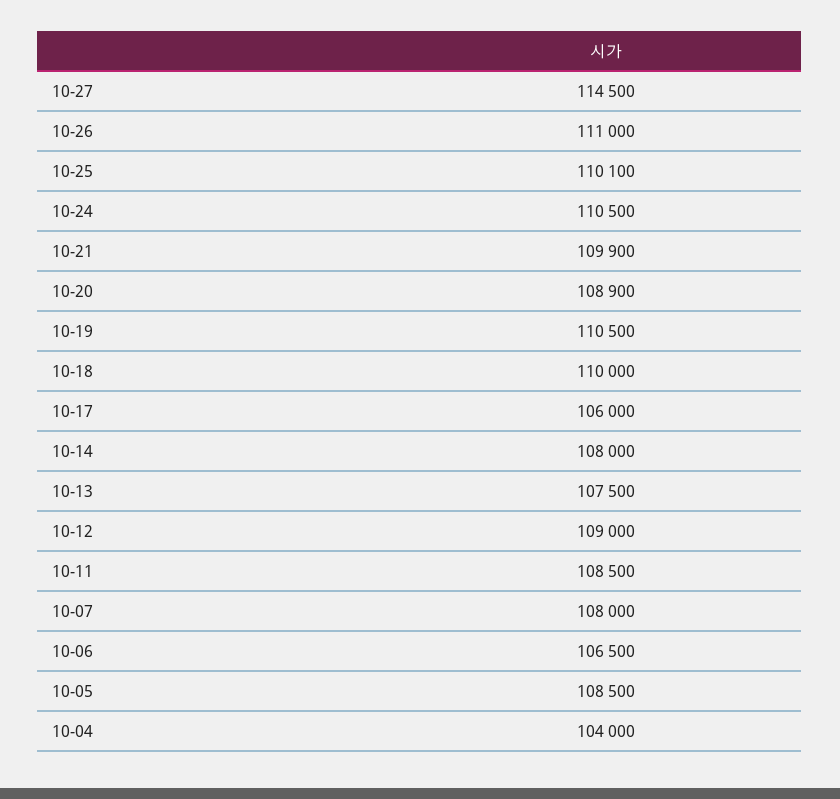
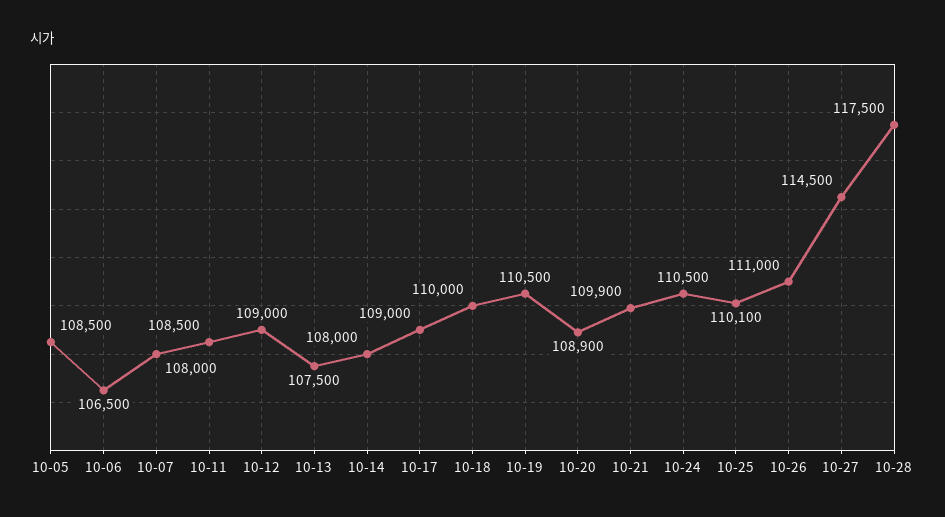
10-17: 106000 -> 109000
10-04: 104000 -> none
10-28: none -> 117500

